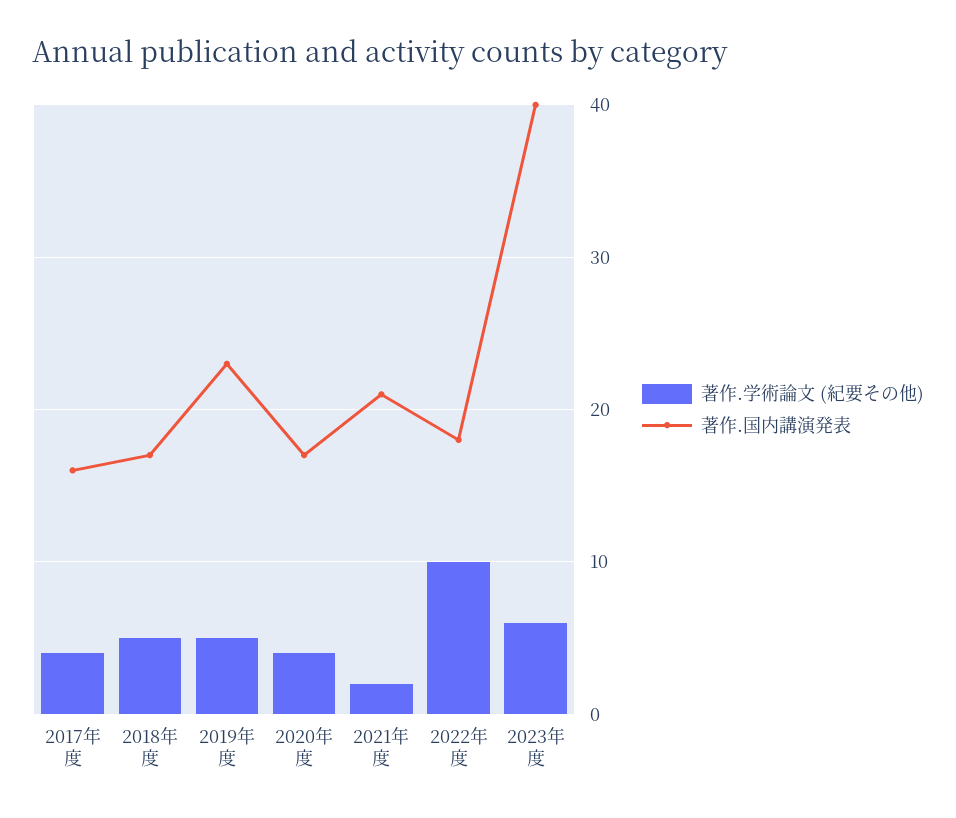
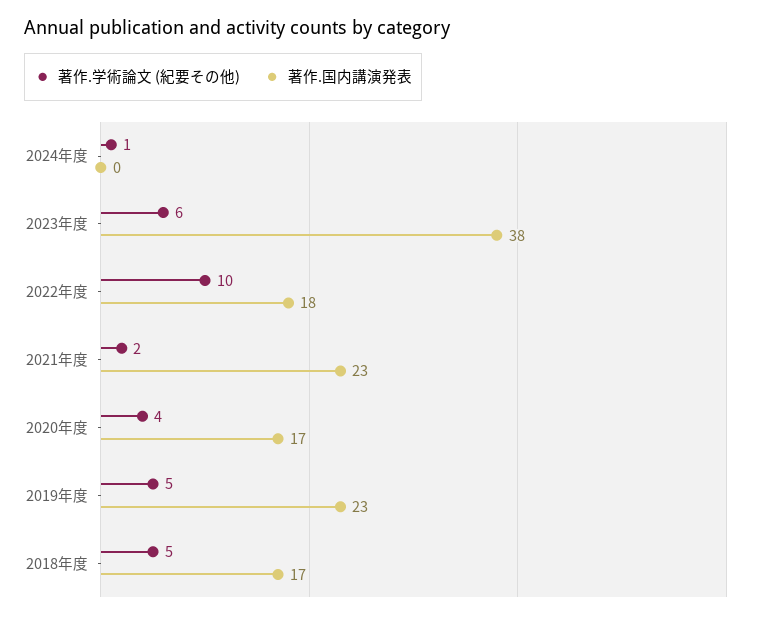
著作.学術論文 (紀要その他), 2017年度: 4 -> none
著作.国内講演発表, 2017年度: 16 -> none
著作.国内講演発表, 2021年度: 21 -> 23
著作.国内講演発表, 2023年度: 40 -> 38
著作.学術論文 (紀要その他), 2024年度: none -> 1
著作.国内講演発表, 2024年度: none -> 0

